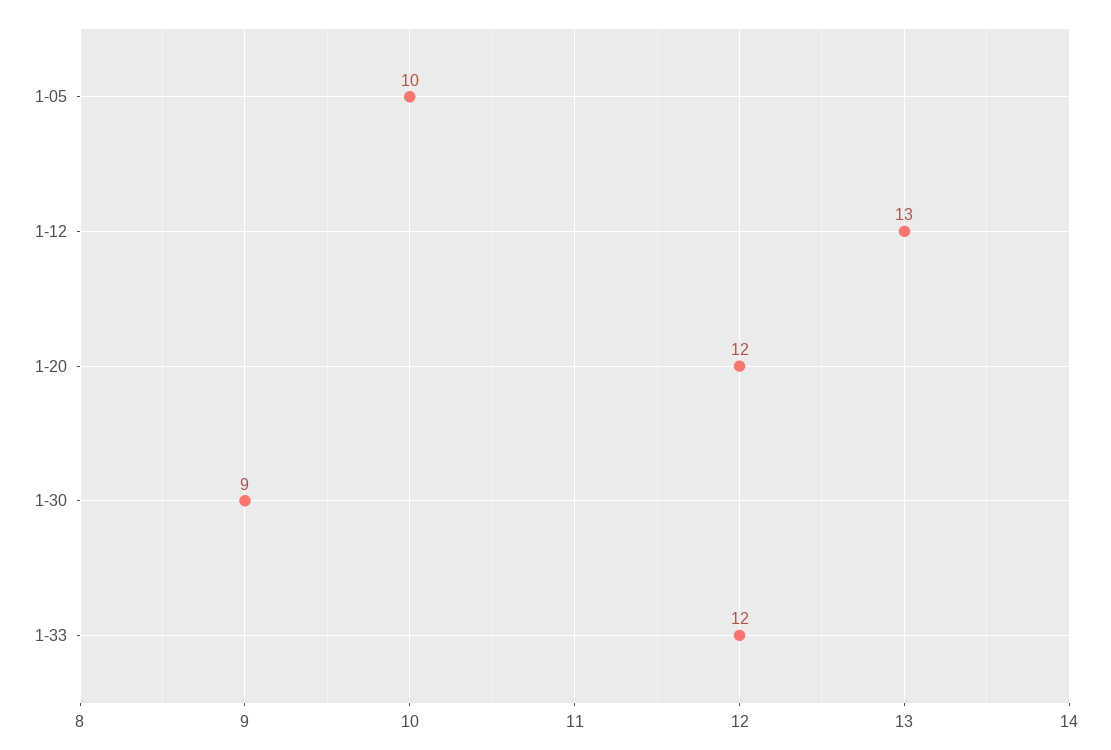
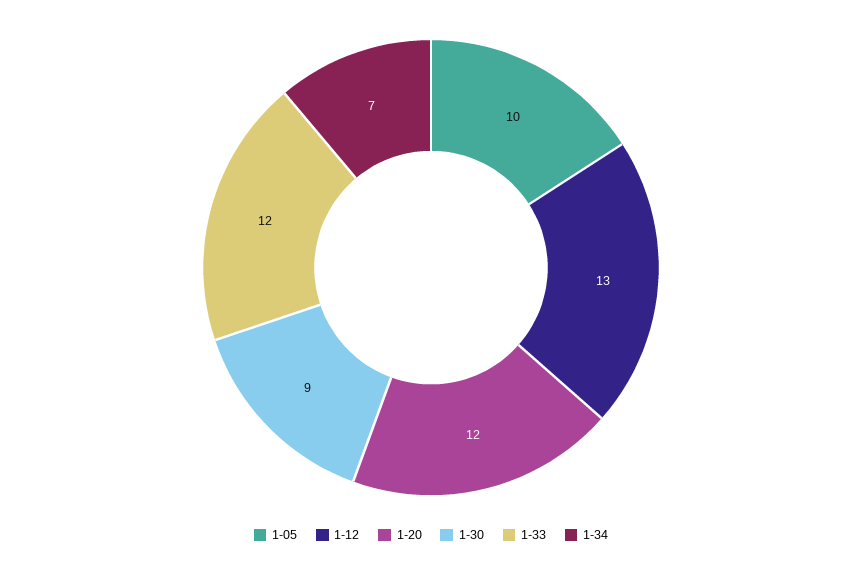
1-34: none -> 7

